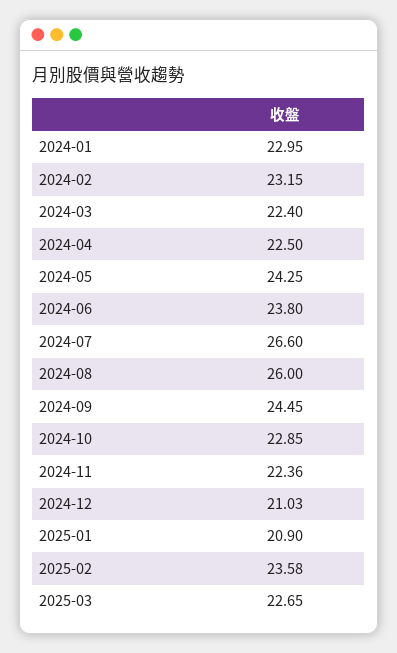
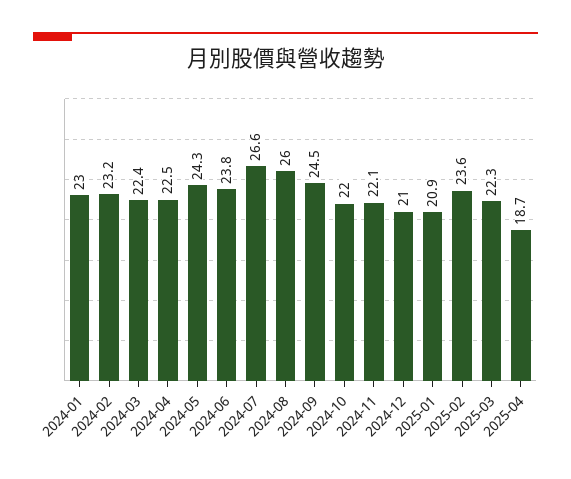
2024-10: 22.85 -> 22
2024-11: 22.36 -> 22.1
2025-03: 22.65 -> 22.3
2025-04: none -> 18.7

